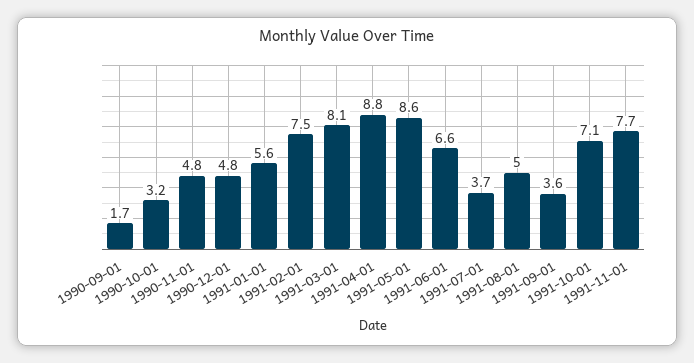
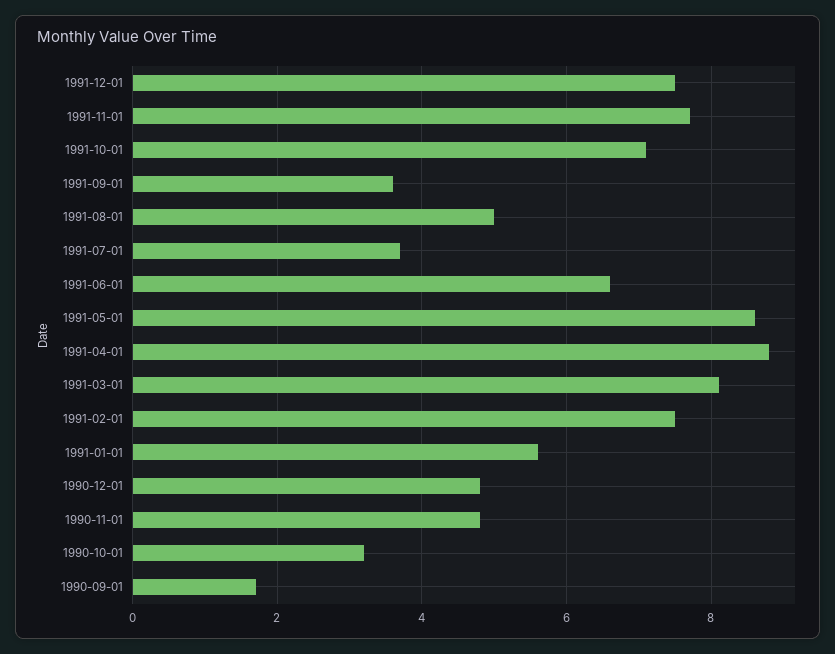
1991-12-01: none -> 7.5

